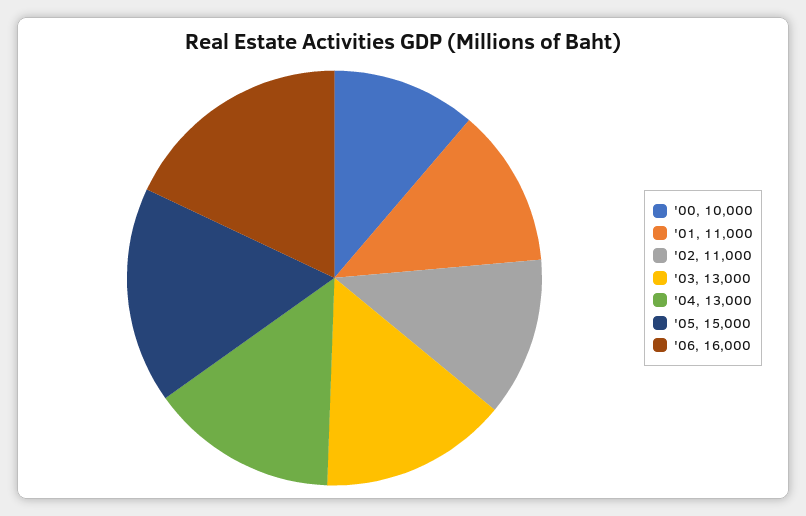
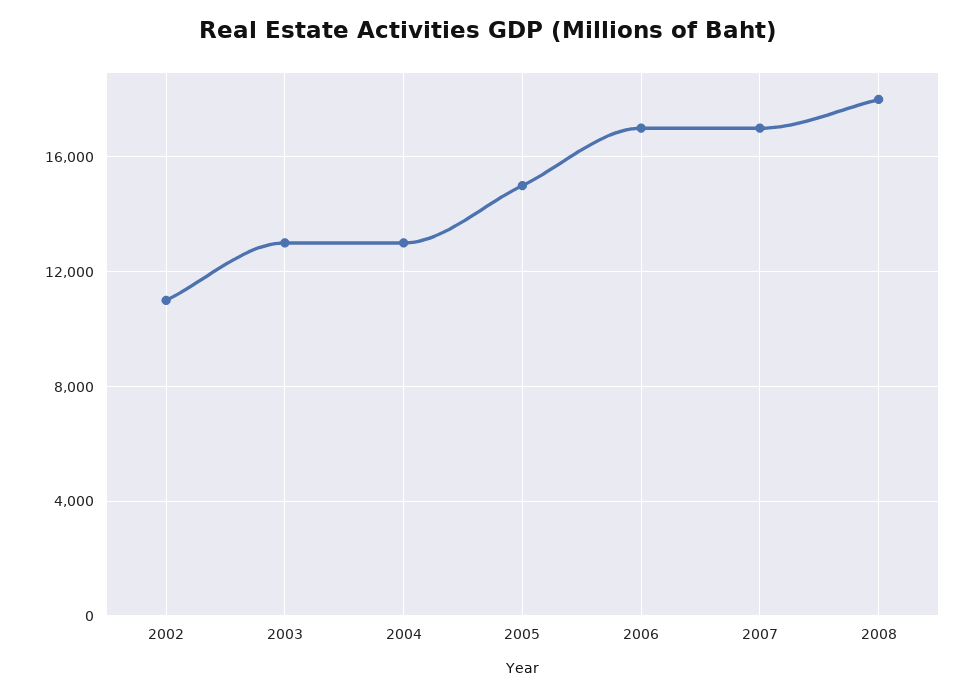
'00: 10000 -> none
'01: 11000 -> none
'06: 16000 -> 17000
2007: none -> 17000
2008: none -> 18000

